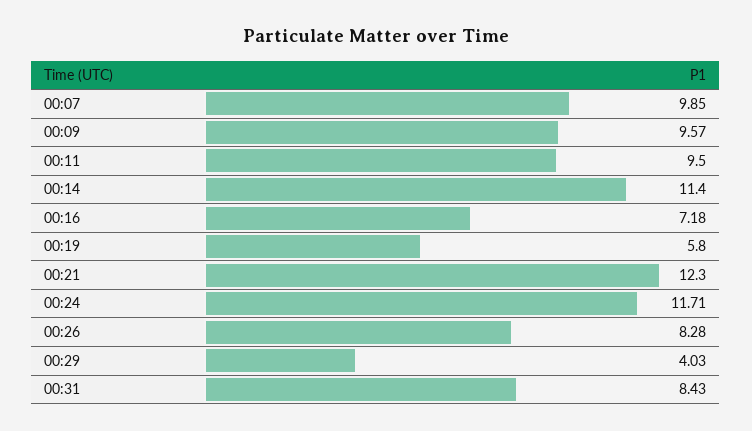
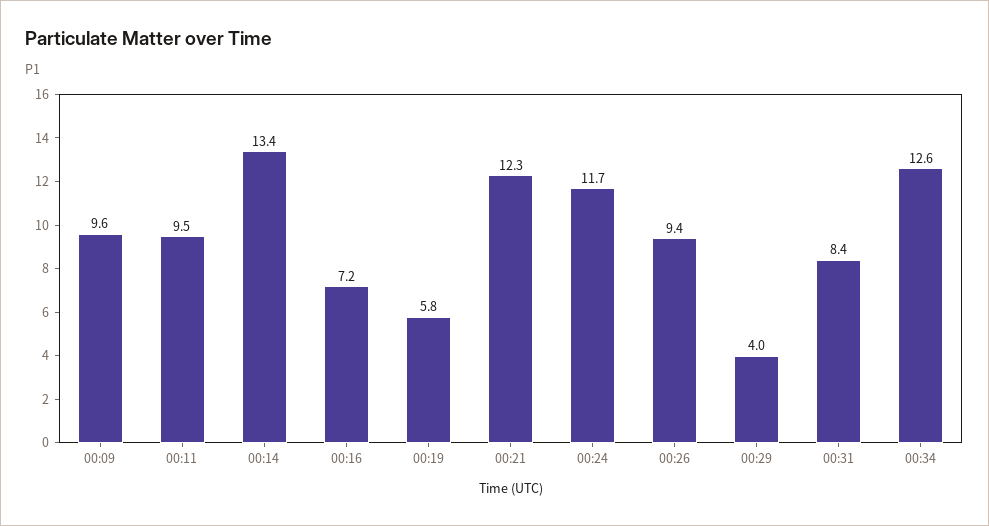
00:07: 9.85 -> none
00:14: 11.4 -> 13.4
00:26: 8.28 -> 9.4
00:34: none -> 12.6

